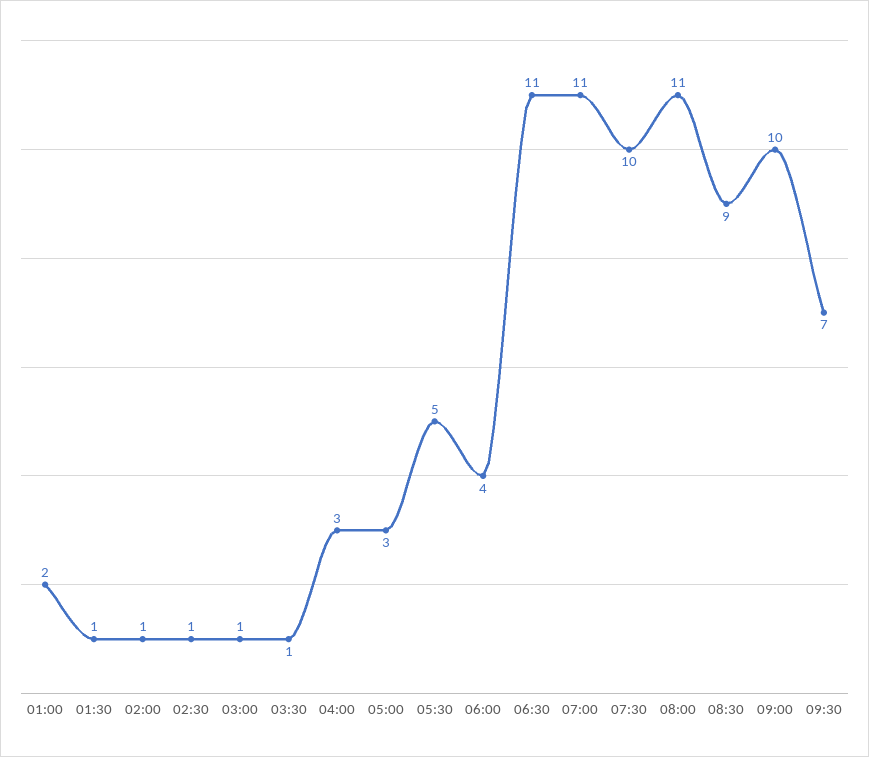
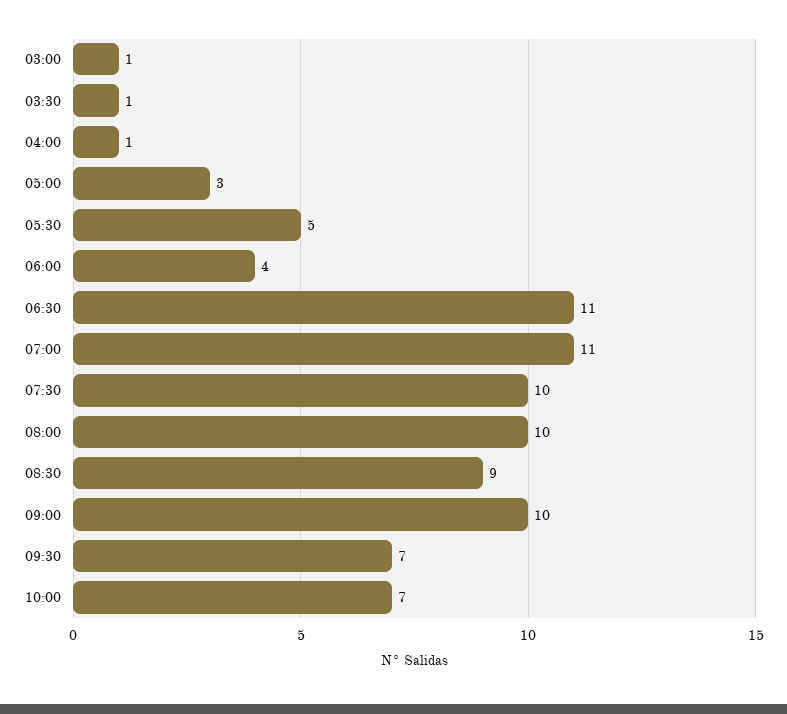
01:00: 2 -> none
01:30: 1 -> none
02:00: 1 -> none
02:30: 1 -> none
04:00: 3 -> 1
08:00: 11 -> 10
10:00: none -> 7

